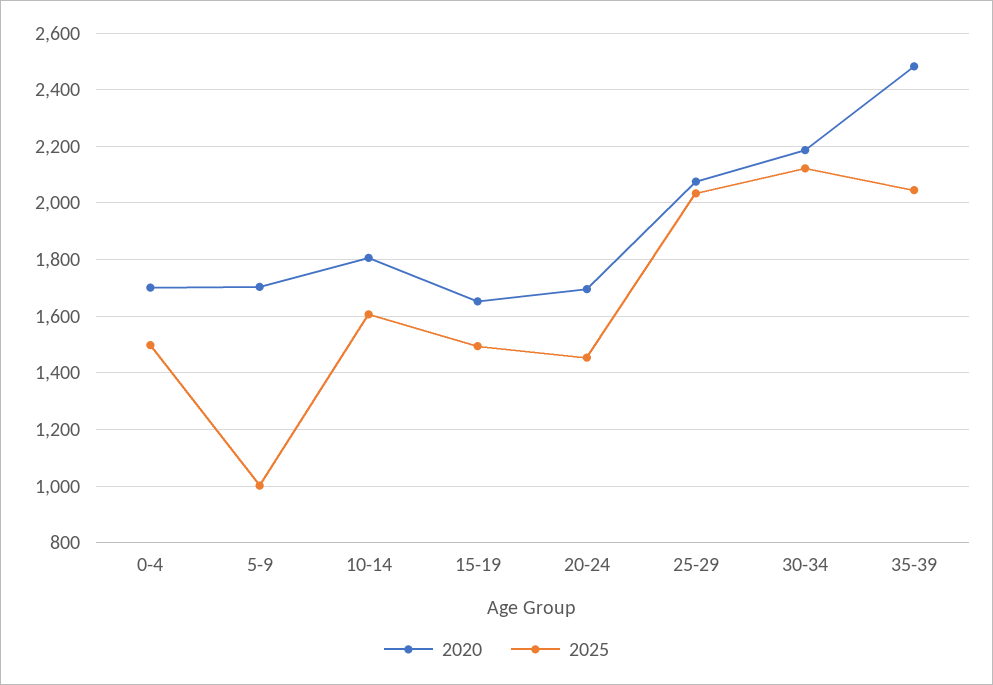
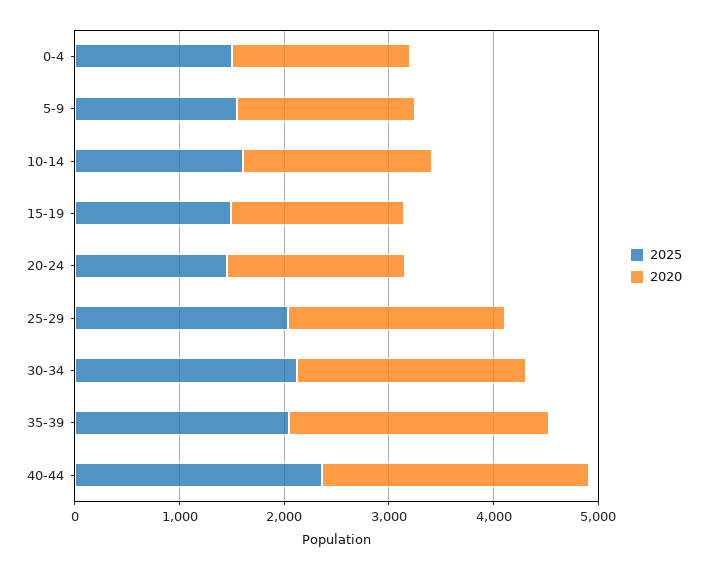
2025, 5-9: 1000 -> 1600
2025, 40-44: none -> 2400
2020, 40-44: none -> 2600

